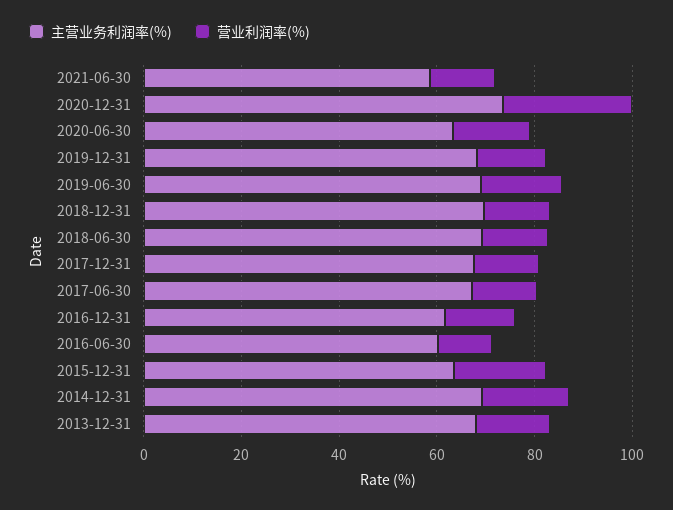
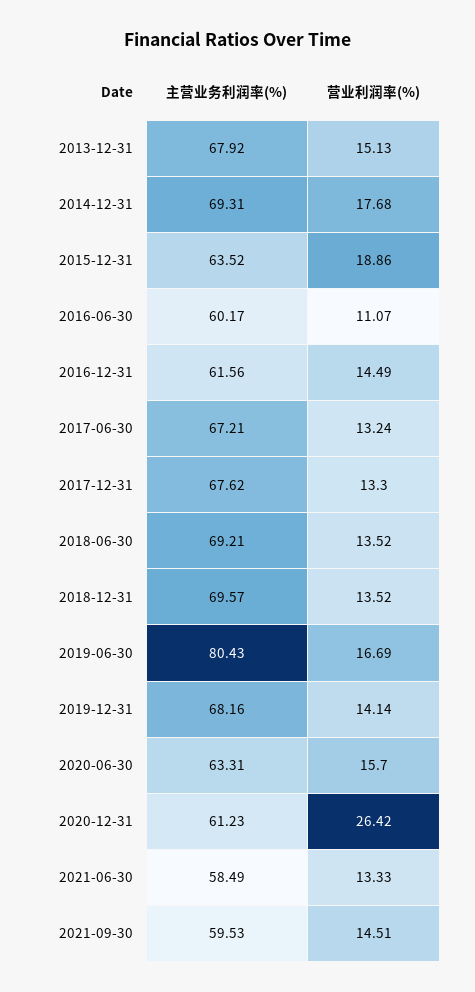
主营业务利润率(%), 2020-12-31: 75 -> 61.23
主营业务利润率(%), 2019-06-30: 70 -> 80.43
主营业务利润率(%), 2021-09-30: none -> 59.53
营业利润率(%), 2021-09-30: none -> 14.51

